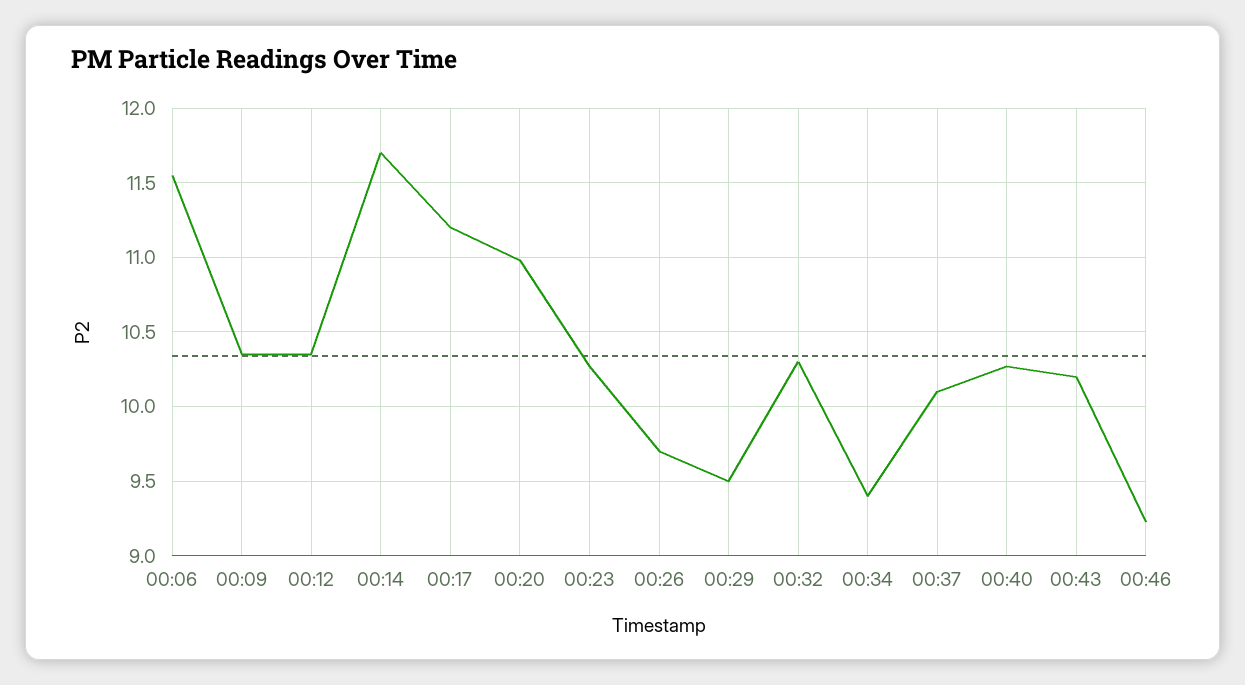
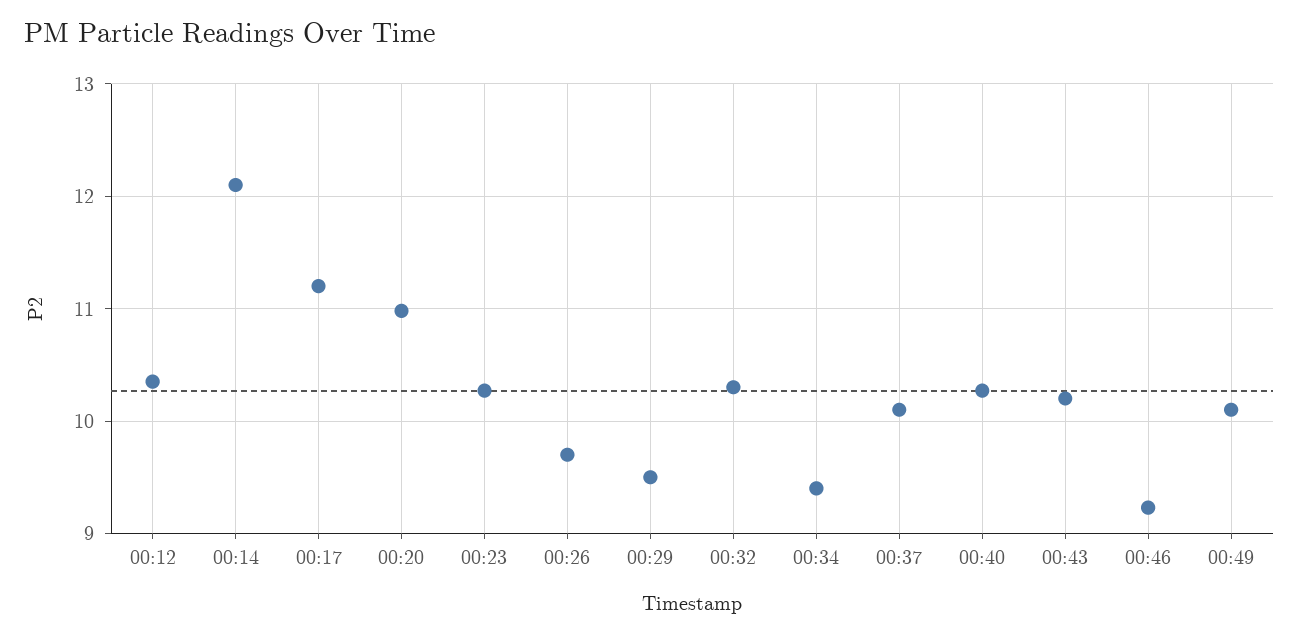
00:06: 11.55 -> none
00:09: 10.35 -> none
00:14: 11.7 -> 12.1
00:49: none -> 10.1

